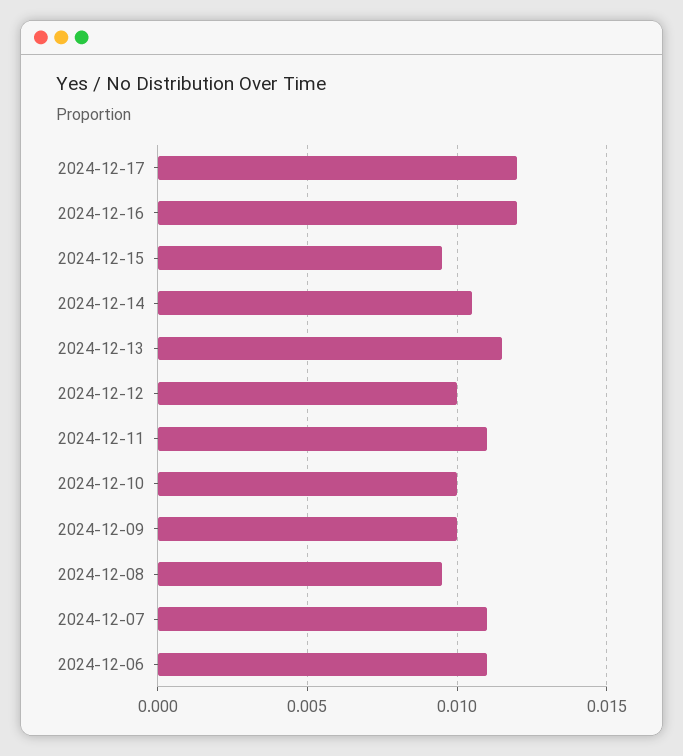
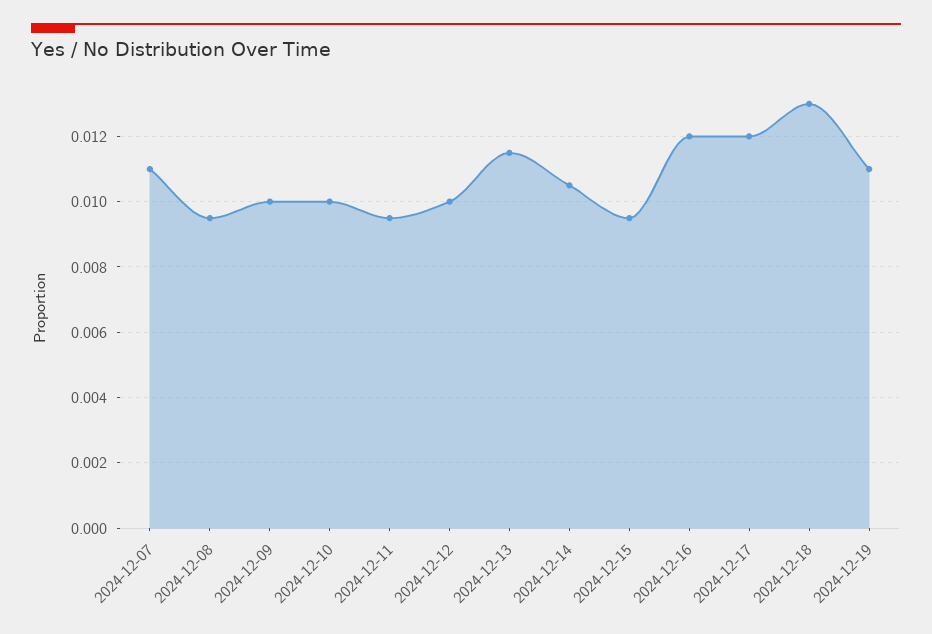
2024-12-11: 0.011 -> 0.0095
2024-12-06: 0.011 -> none
2024-12-18: none -> 0.013
2024-12-19: none -> 0.011

